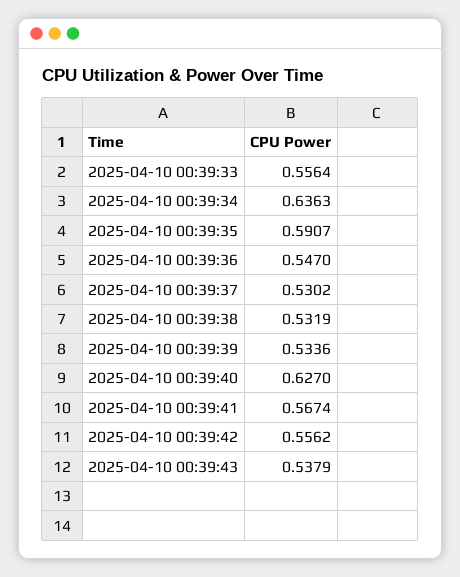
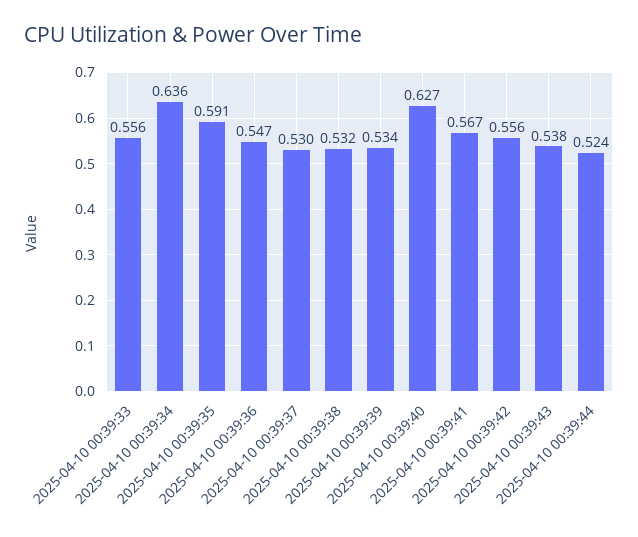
2025-04-10 00:39:44: none -> 0.524

